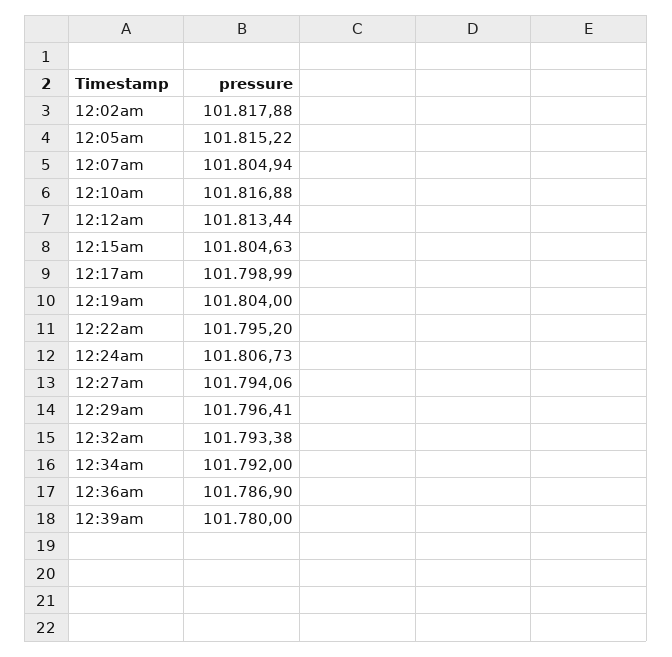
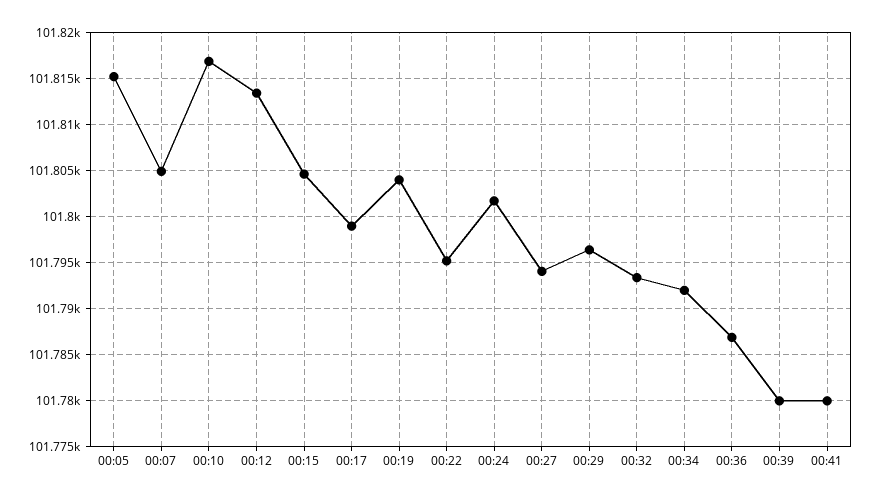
12:02am: 101817.88 -> none
12:24am: 101806.73 -> 101802
00:41: none -> 101780

